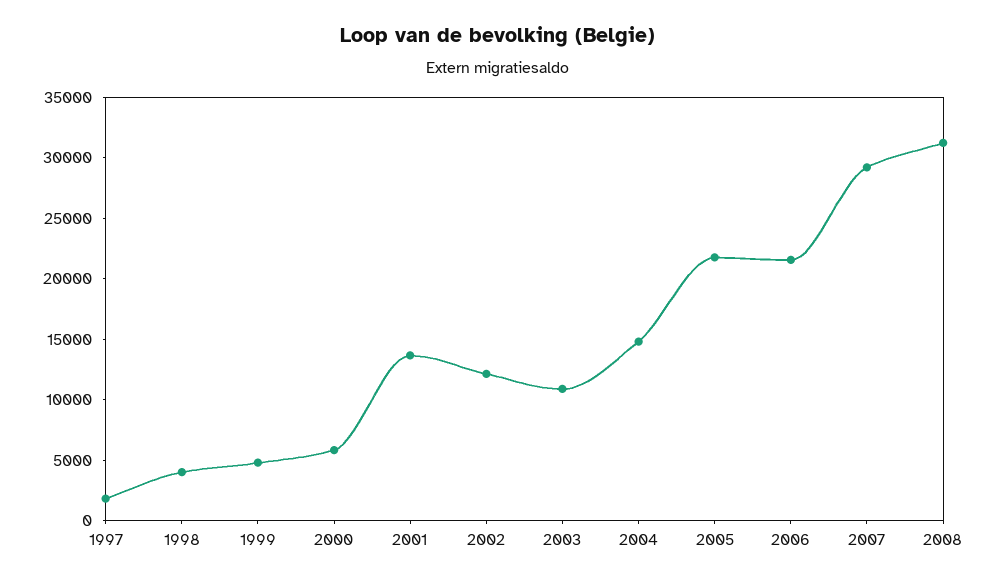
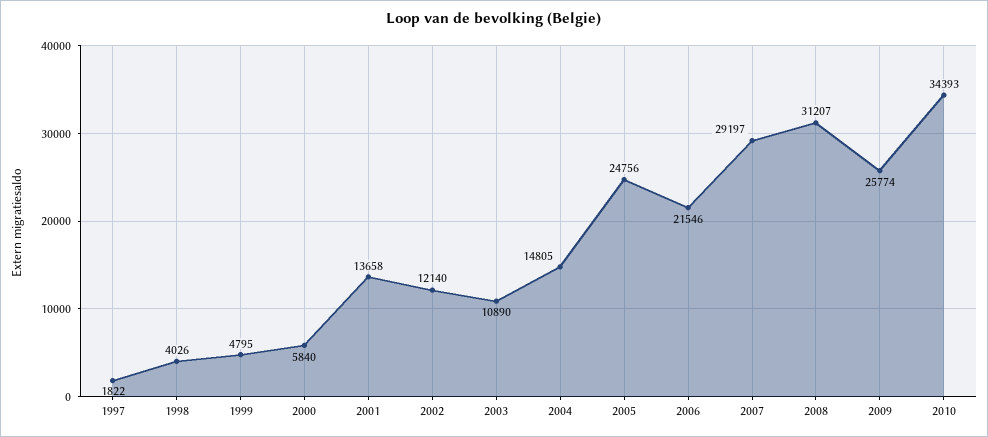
2005: 22000 -> 24756
2009: none -> 25774
2010: none -> 34393

